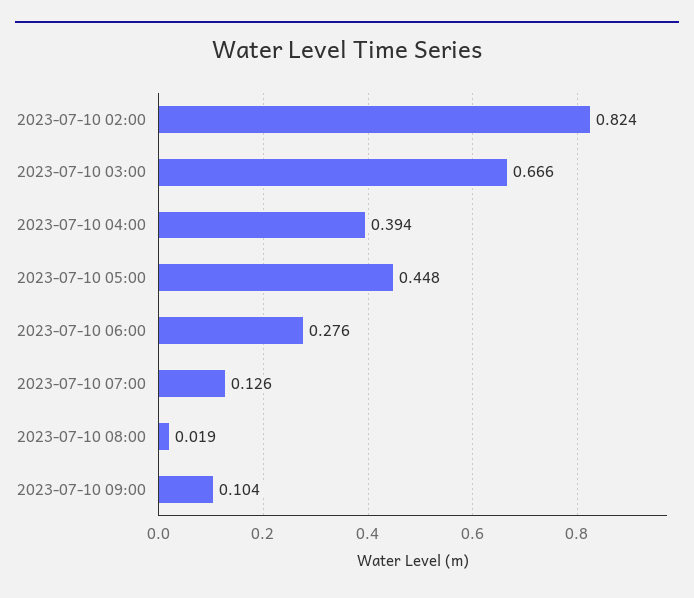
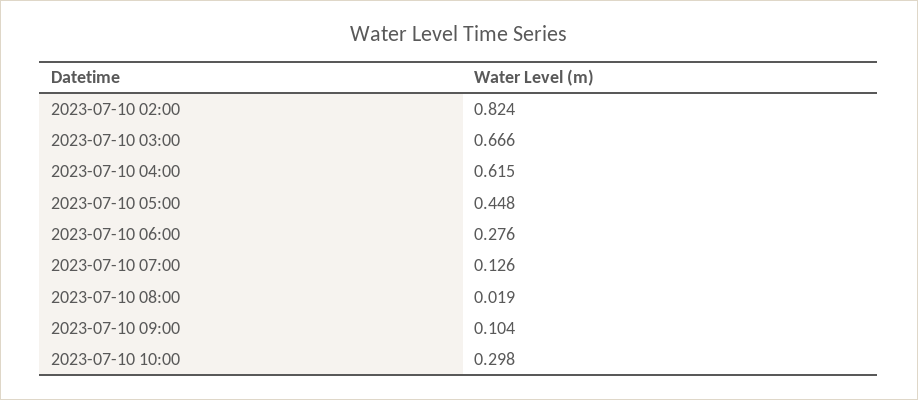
2023-07-10 04:00: 0.394 -> 0.615
2023-07-10 10:00: none -> 0.298

